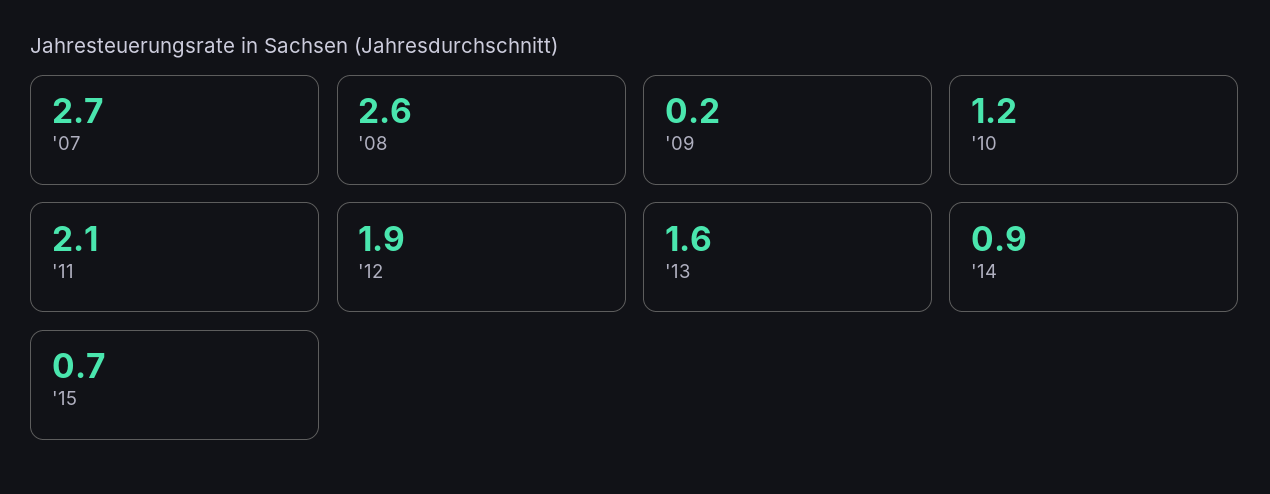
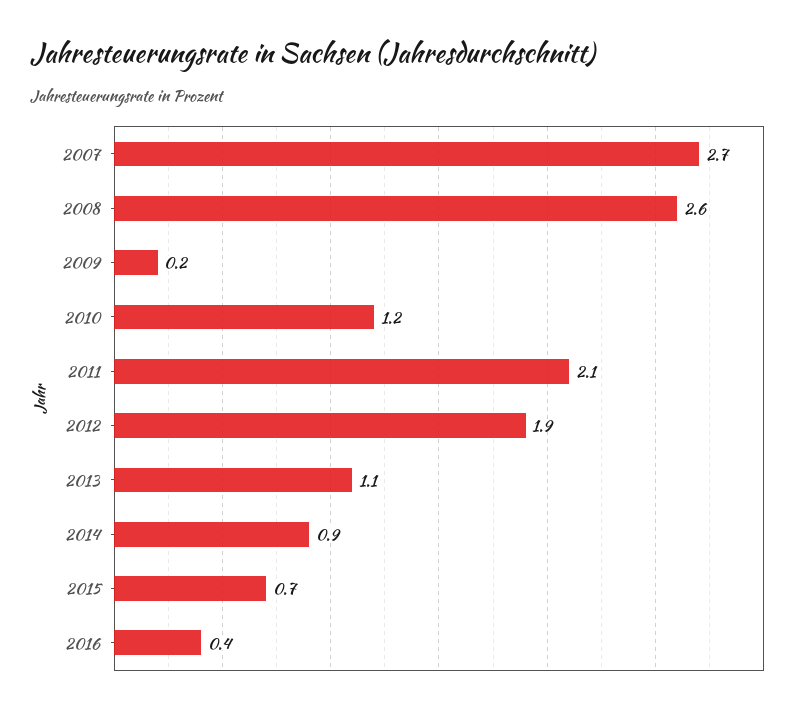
'13: 1.6 -> 1.1
2016: none -> 0.4

